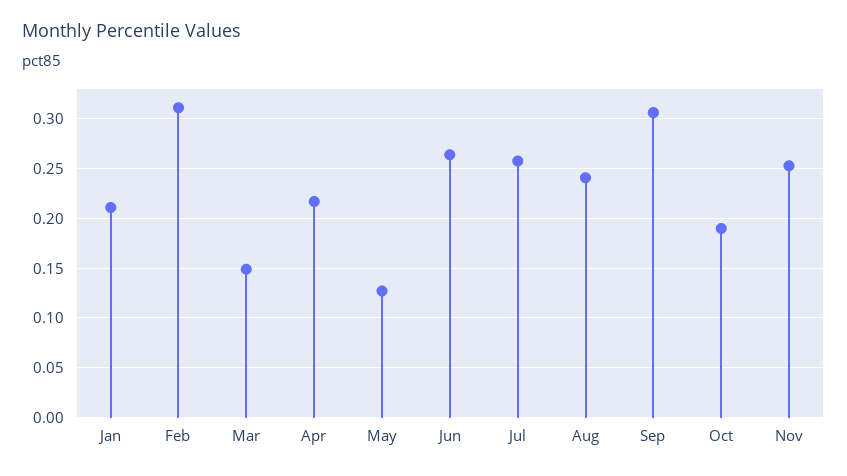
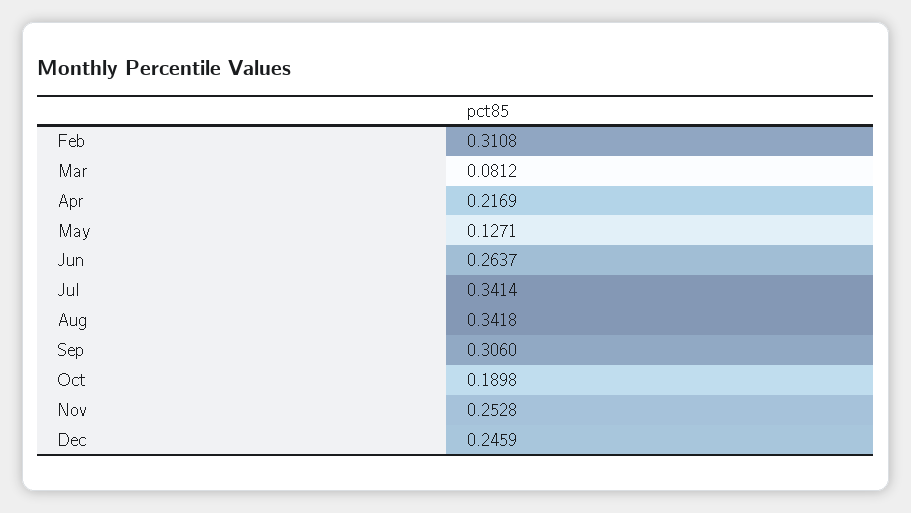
Jan: 0.21 -> none
Mar: 0.15 -> 0.0812
Jul: 0.26 -> 0.3414
Aug: 0.24 -> 0.3418
Dec: none -> 0.2459

